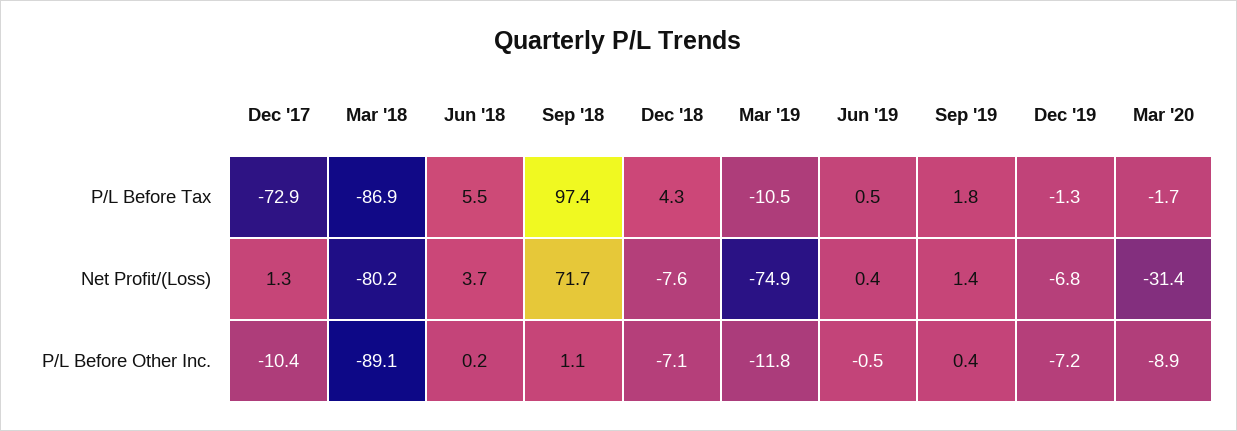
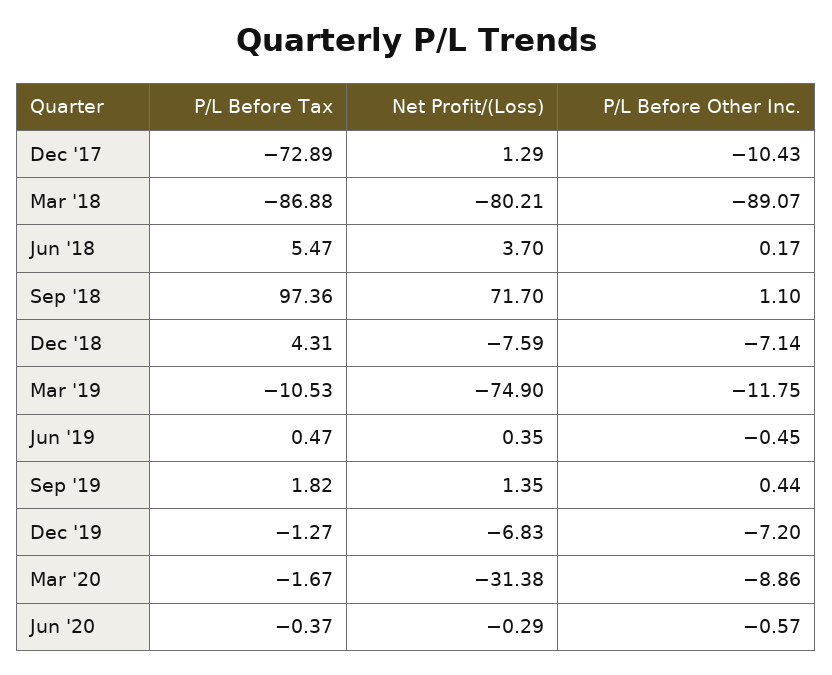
Jun '20, P/L Before Tax: none -> -0.37
Jun '20, Net Profit/(Loss): none -> -0.29
Jun '20, P/L Before Other Inc.: none -> -0.57

